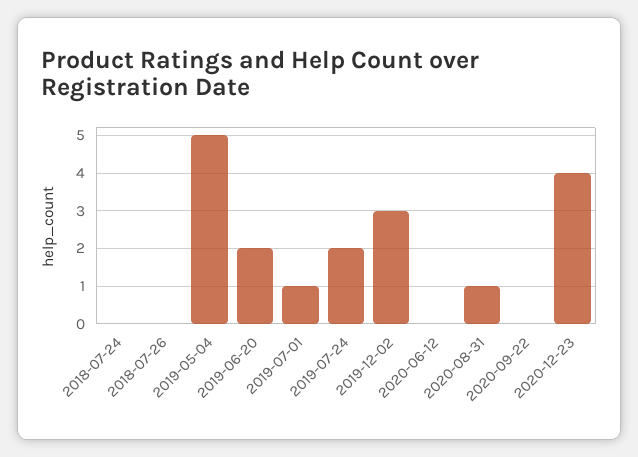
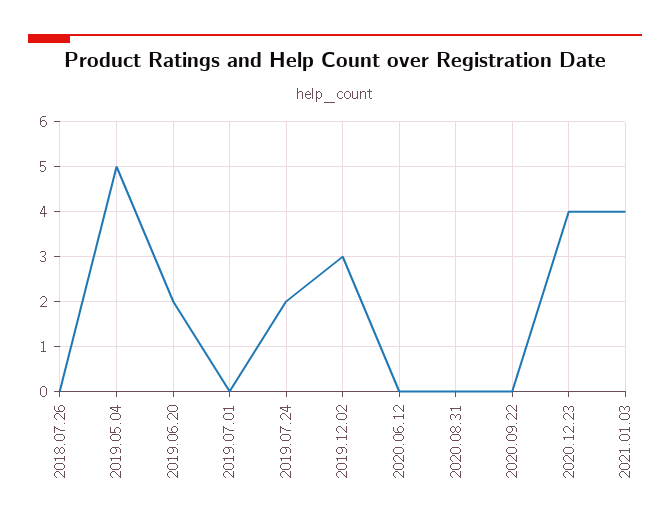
2018-07-24: 0 -> none
2019-07-01: 1 -> 0
2020-08-31: 1 -> 0
2021.01.03: none -> 4

